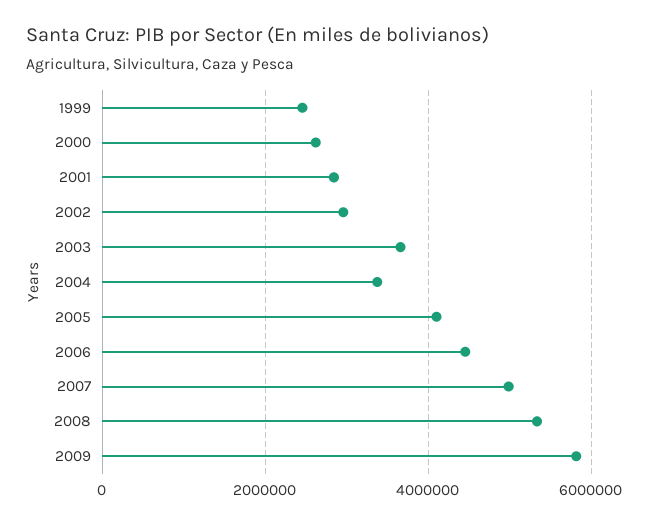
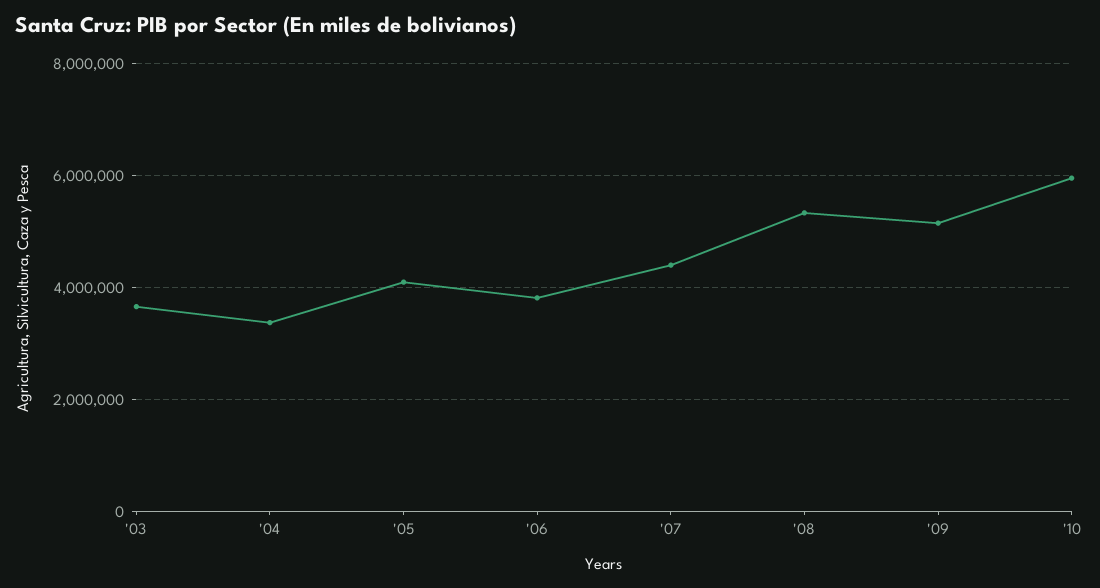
1999: 2400000 -> none
2000: 2600000 -> none
2001: 2800000 -> none
2002: 3000000 -> none
2006: 4400000 -> 3800000
2007: 5000000 -> 4400000
2009: 5800000 -> 5200000
'10: none -> 6000000

